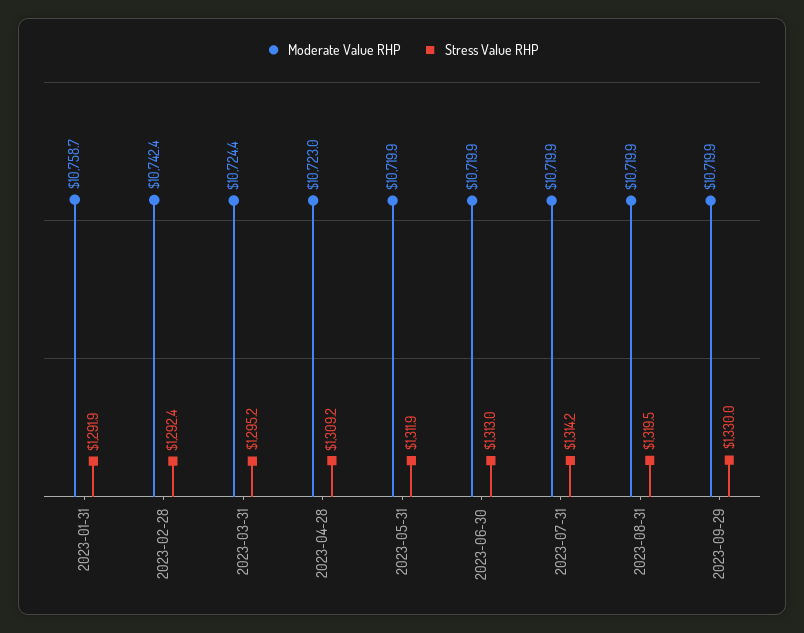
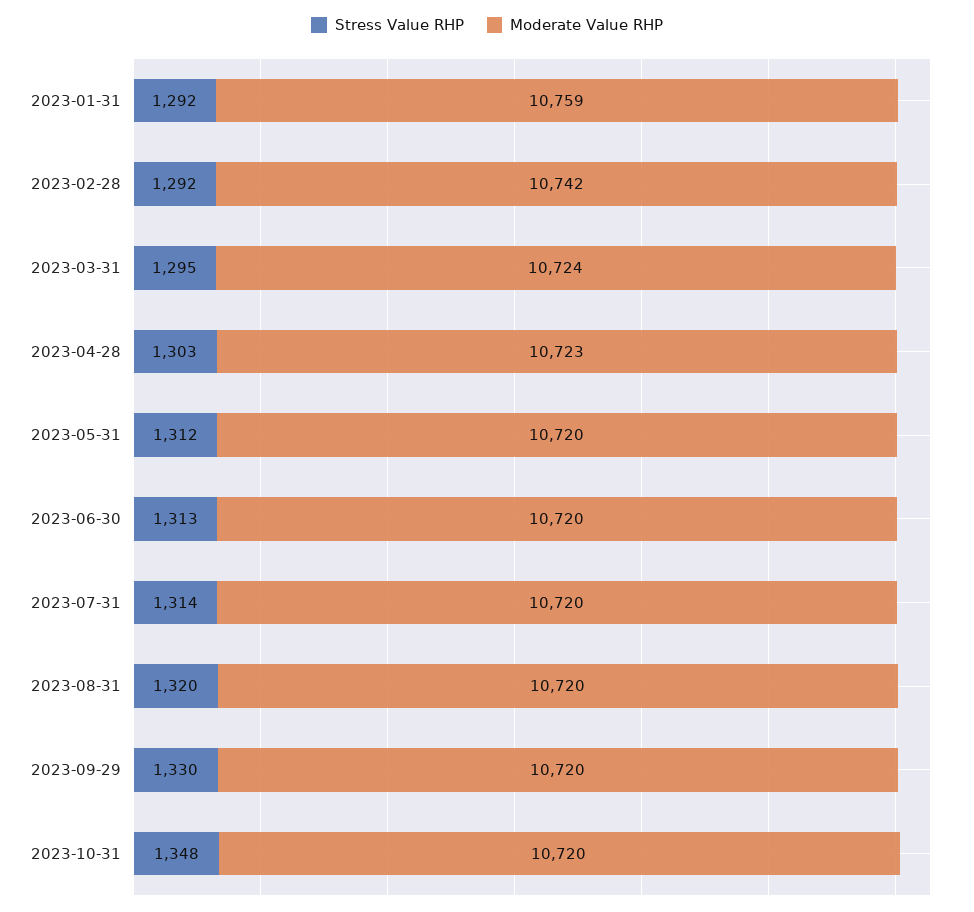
Stress Value RHP, 2023-04-28: 1309.2 -> 1303
Stress Value RHP, 2023-10-31: none -> 1348
Moderate Value RHP, 2023-10-31: none -> 10720

